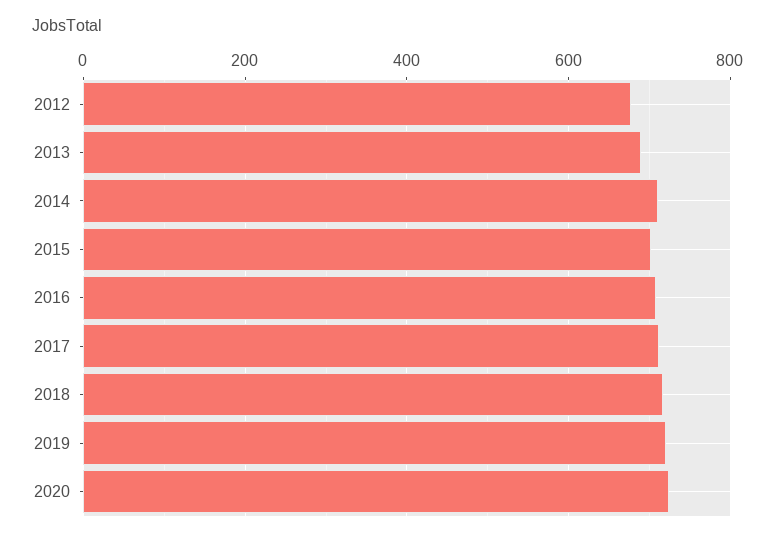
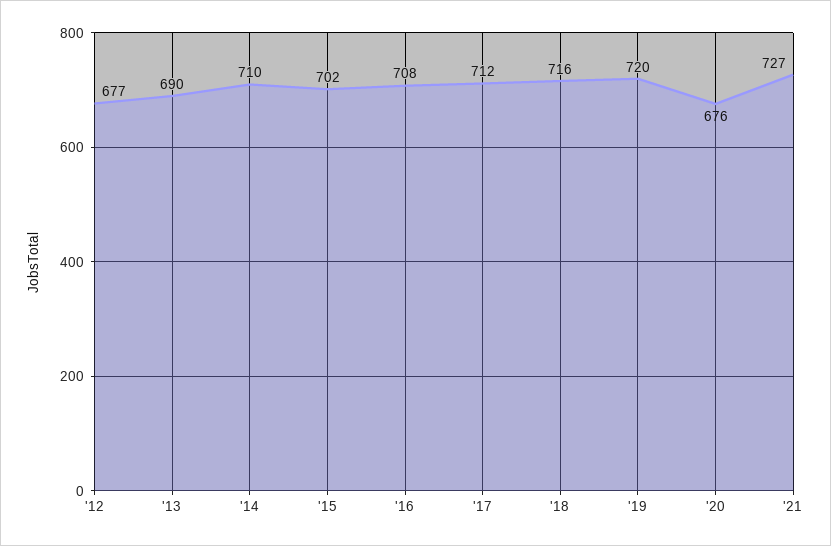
2020: 720 -> 676
'21: none -> 727

